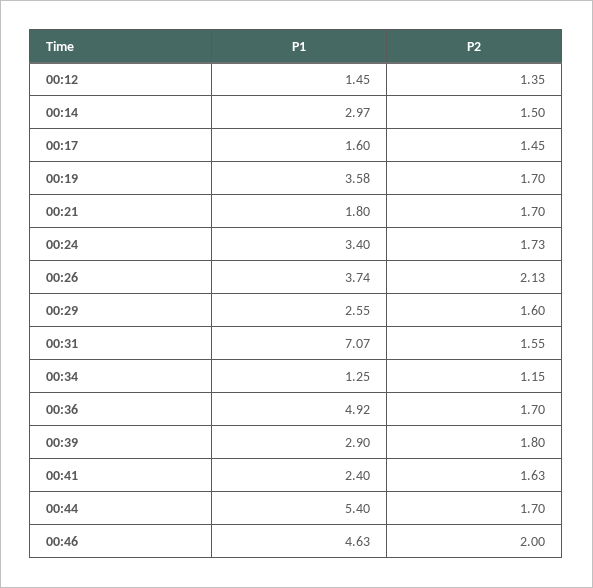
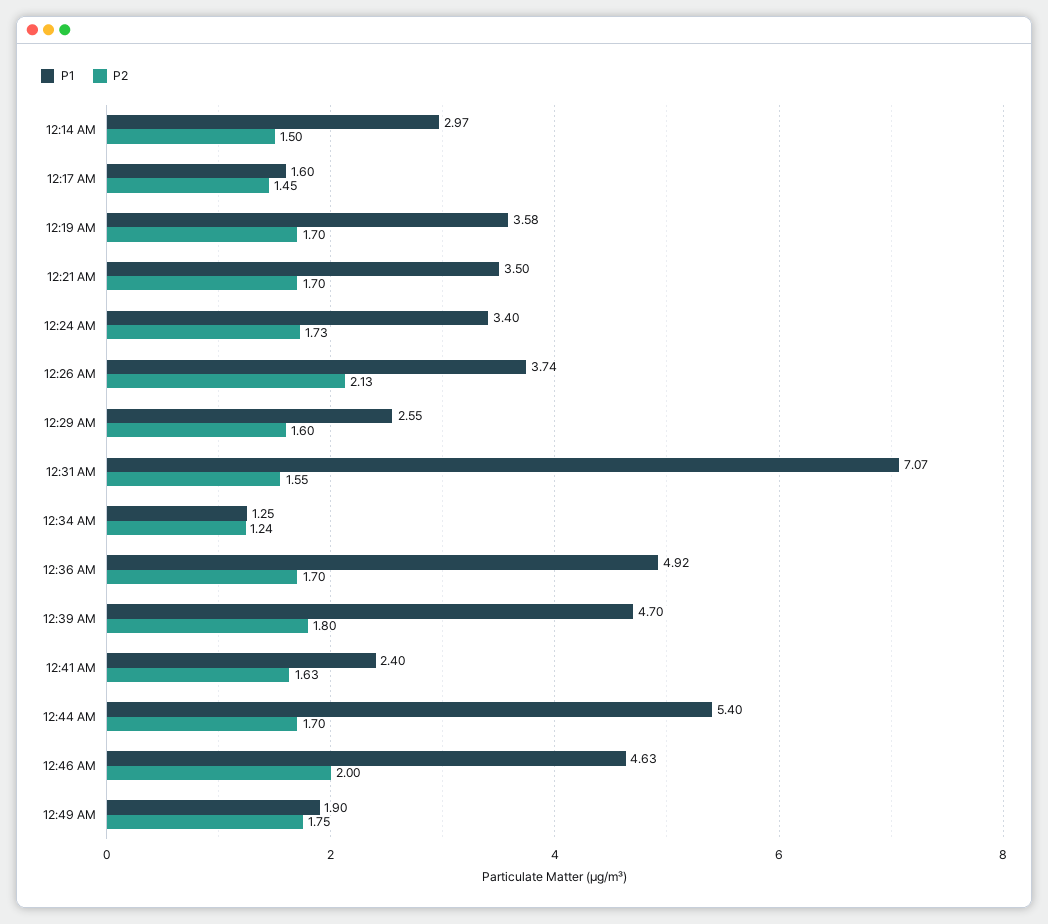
P1, 00:12: 1.45 -> none
P2, 00:12: 1.35 -> none
P1, 00:21: 1.8 -> 3.5
P2, 00:34: 1.15 -> 1.24
P1, 00:39: 2.9 -> 4.7
P1, 12:49 AM: none -> 1.9
P2, 12:49 AM: none -> 1.75

